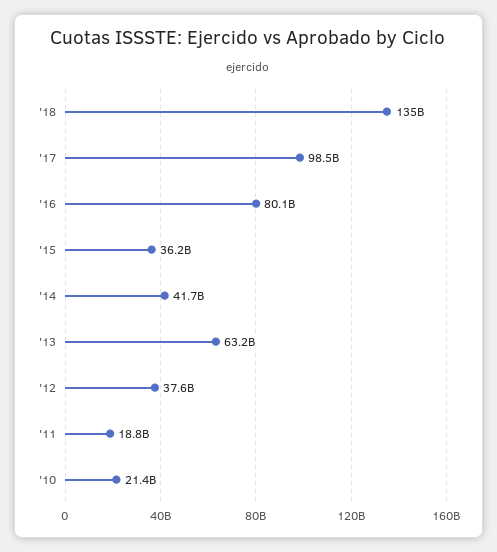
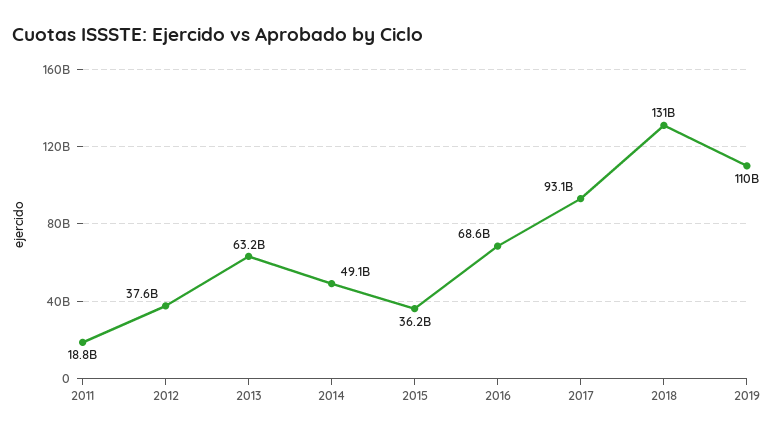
'18: 135000000000 -> 131000000000
'17: 98500000000 -> 93100000000
'16: 80100000000 -> 68600000000
'14: 41700000000 -> 49100000000
'10: 21400000000 -> none
2019: none -> 110000000000

